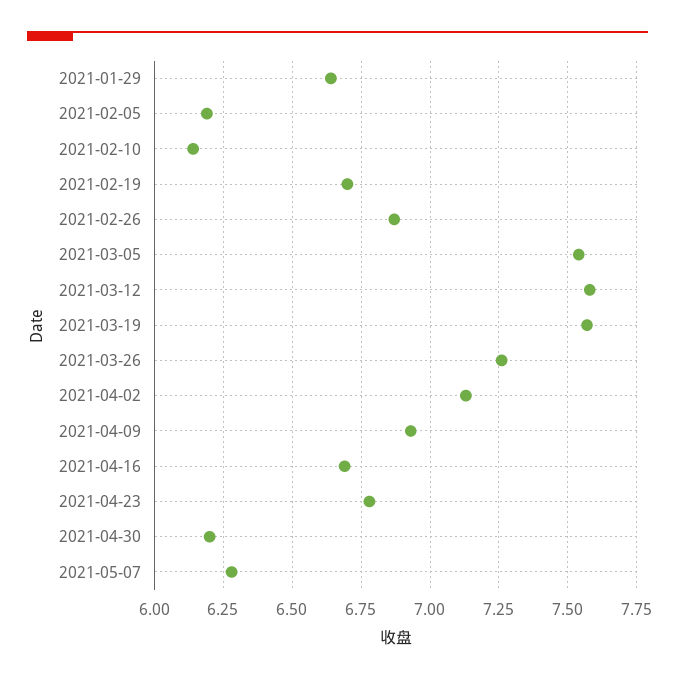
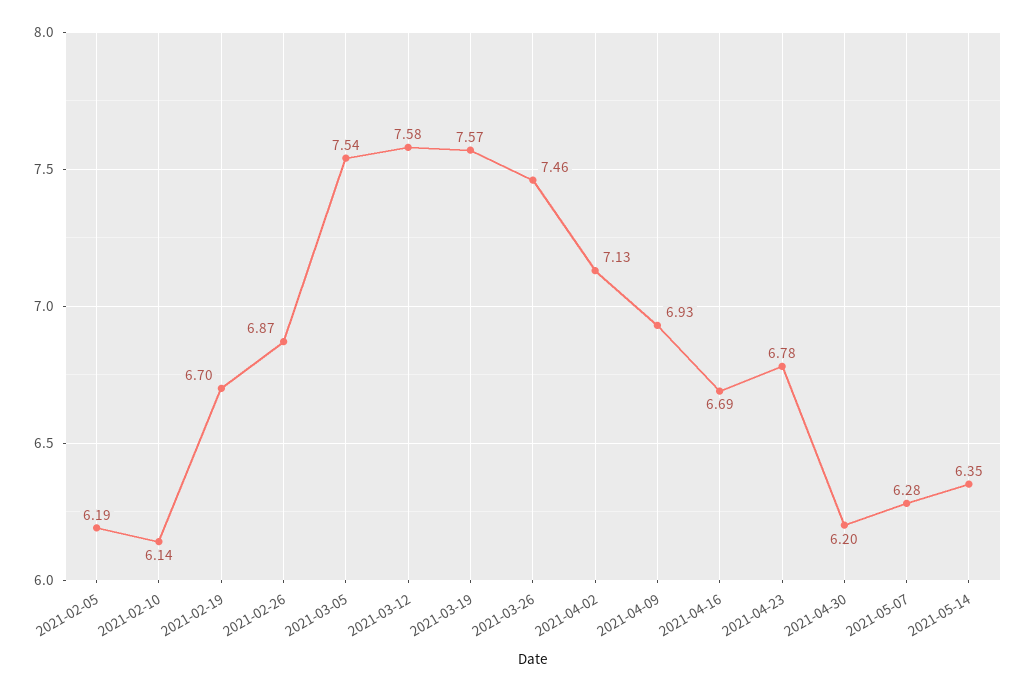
2021-01-29: 6.65 -> none
2021-03-26: 7.25 -> 7.46
2021-05-14: none -> 6.35

